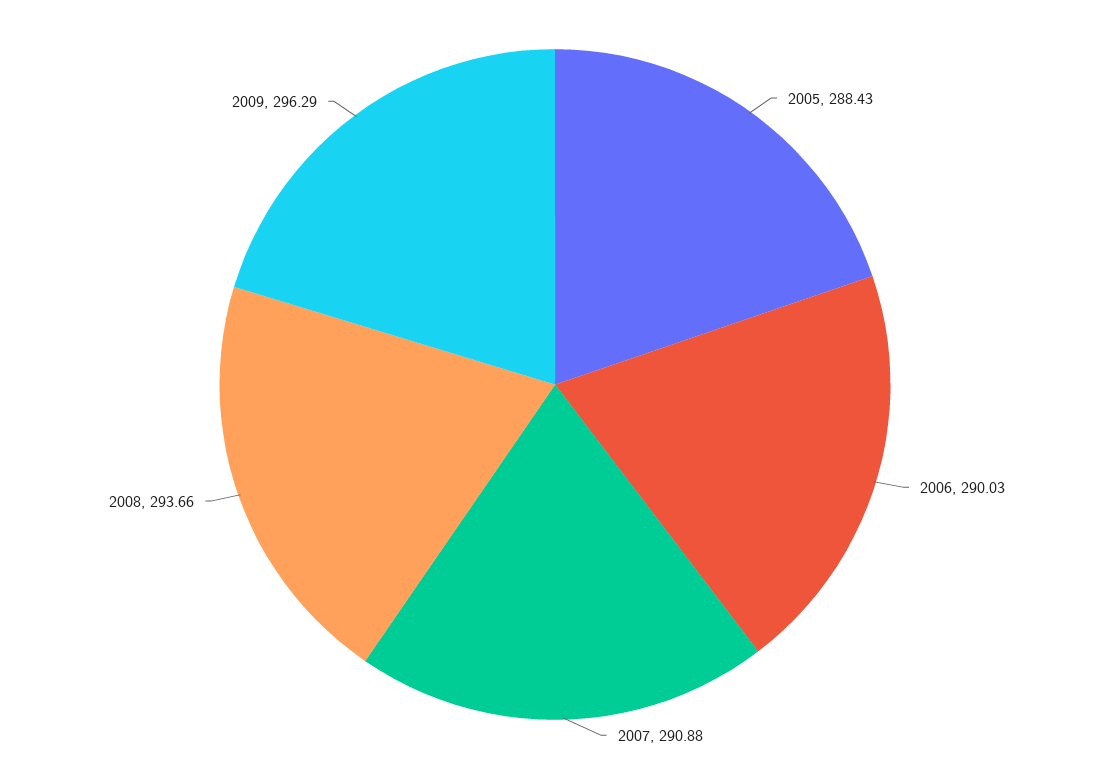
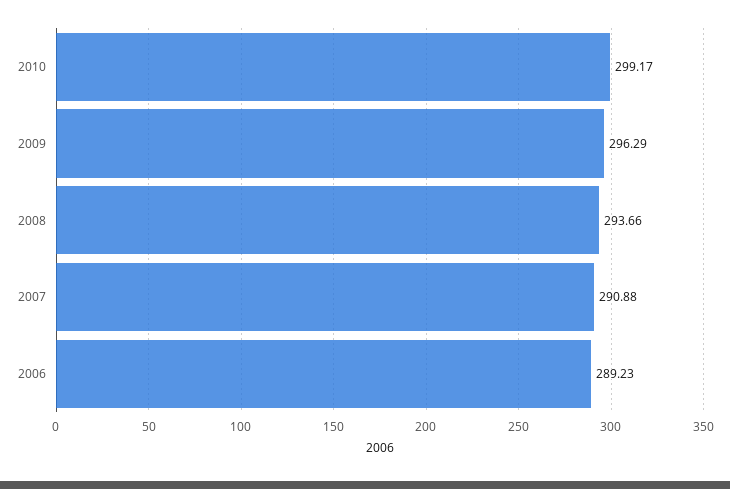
2005: 288.43 -> none
2006: 290.03 -> 289.23
2010: none -> 299.17

